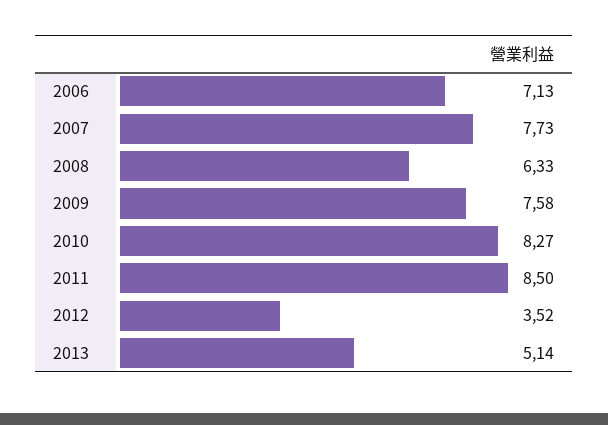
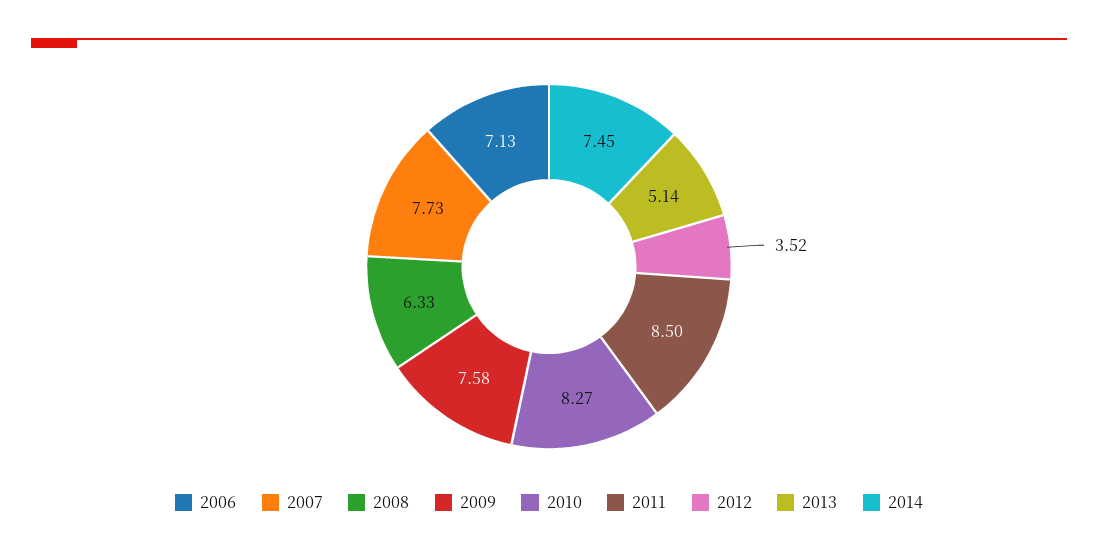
2014: none -> 7.45

